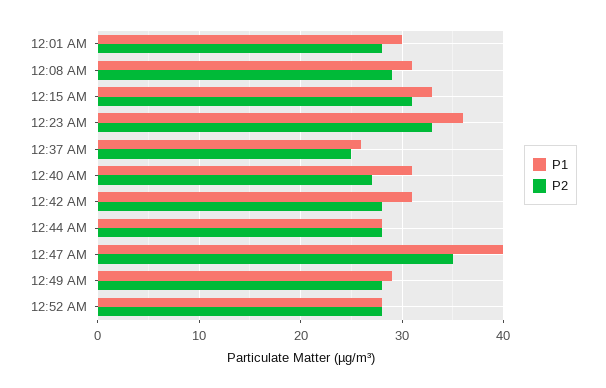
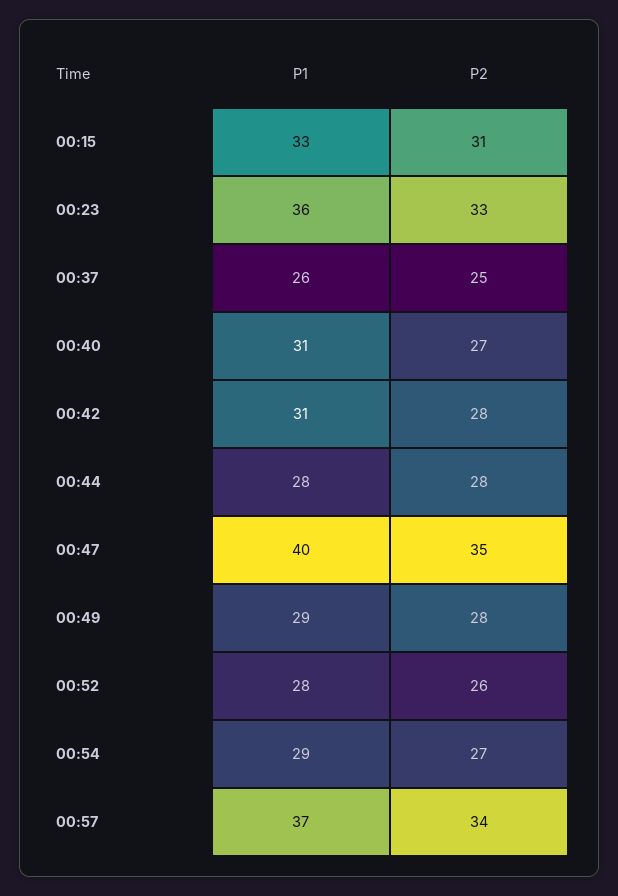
P1, 12:01 AM: 30 -> none
P2, 12:01 AM: 28 -> none
P1, 12:08 AM: 31 -> none
P2, 12:08 AM: 29 -> none
P2, 12:52 AM: 28 -> 26
P1, 00:54: none -> 29
P2, 00:54: none -> 27
P1, 00:57: none -> 37
P2, 00:57: none -> 34

